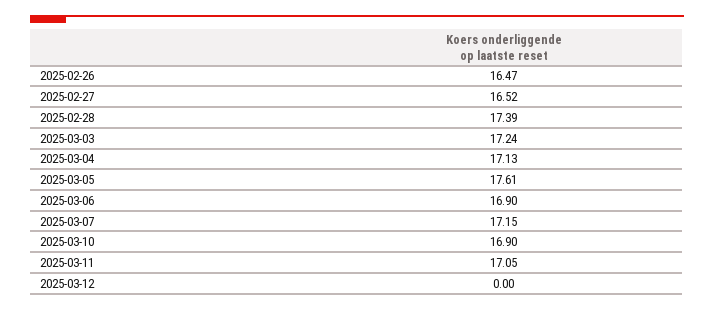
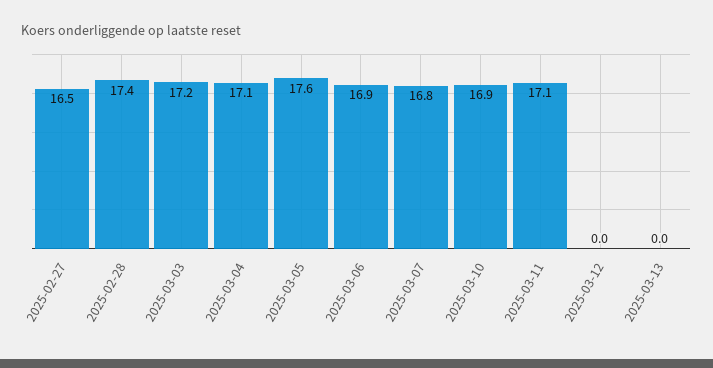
2025-02-26: 16.47 -> none
2025-03-07: 17.15 -> 16.8
2025-03-13: none -> 0

